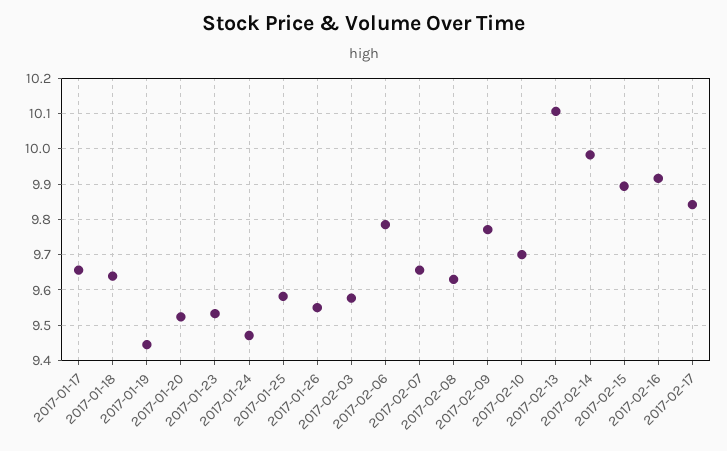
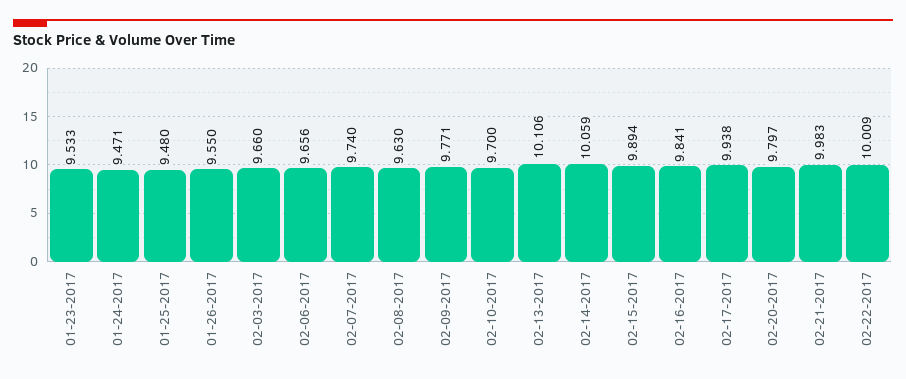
2017-01-17: 9.66 -> none
2017-01-18: 9.64 -> none
2017-01-19: 9.44 -> none
2017-01-20: 9.52 -> none
2017-01-25: 9.58 -> 9.48
2017-02-03: 9.58 -> 9.66
2017-02-06: 9.78 -> 9.656
2017-02-07: 9.66 -> 9.74
2017-02-14: 9.98 -> 10.059
2017-02-16: 9.92 -> 9.841
2017-02-17: 9.84 -> 9.938
02-20-2017: none -> 9.797
02-21-2017: none -> 9.983
02-22-2017: none -> 10.009

